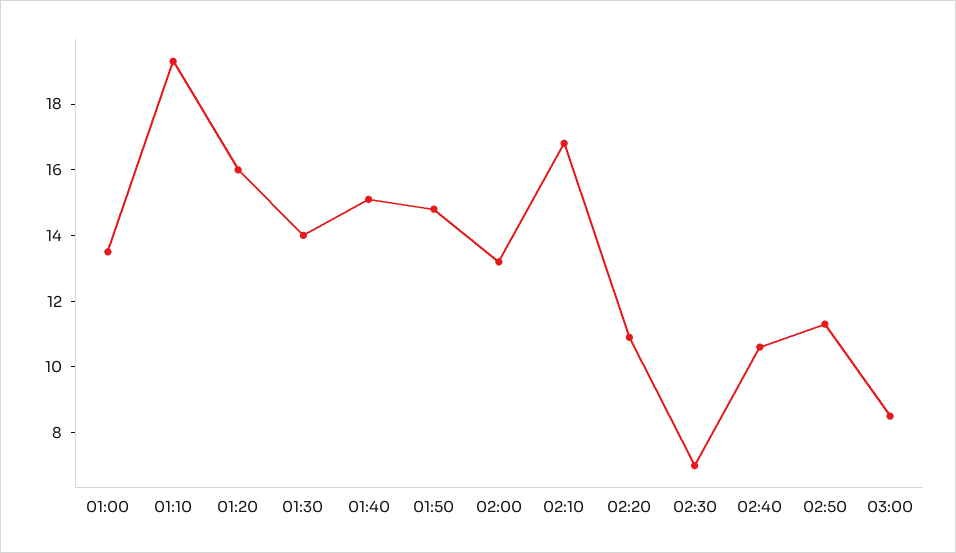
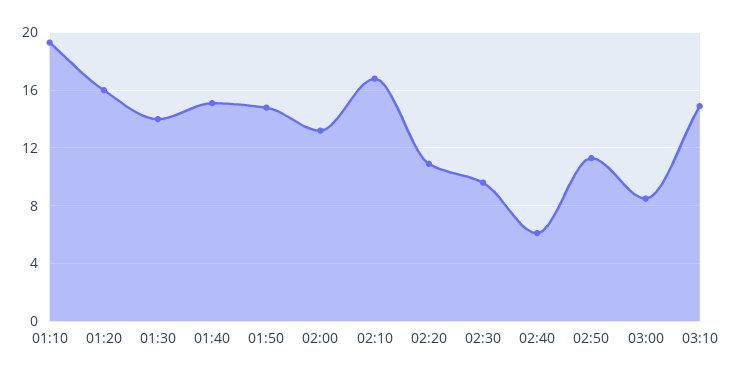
01:00: 13.5 -> none
02:30: 7 -> 9.5
02:40: 10.5 -> 6
03:10: none -> 15

